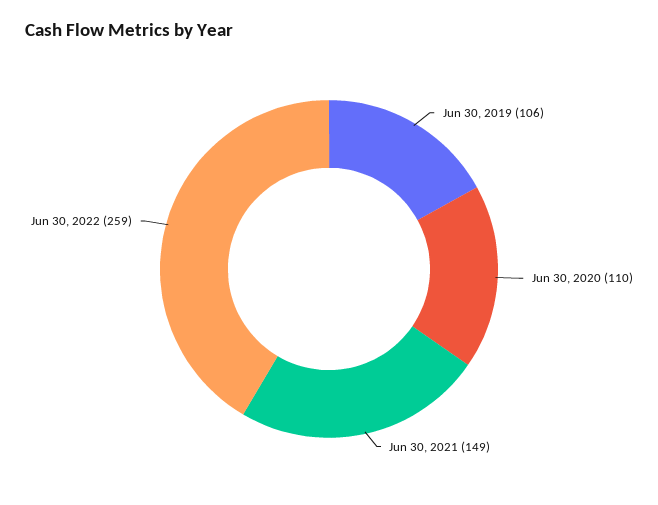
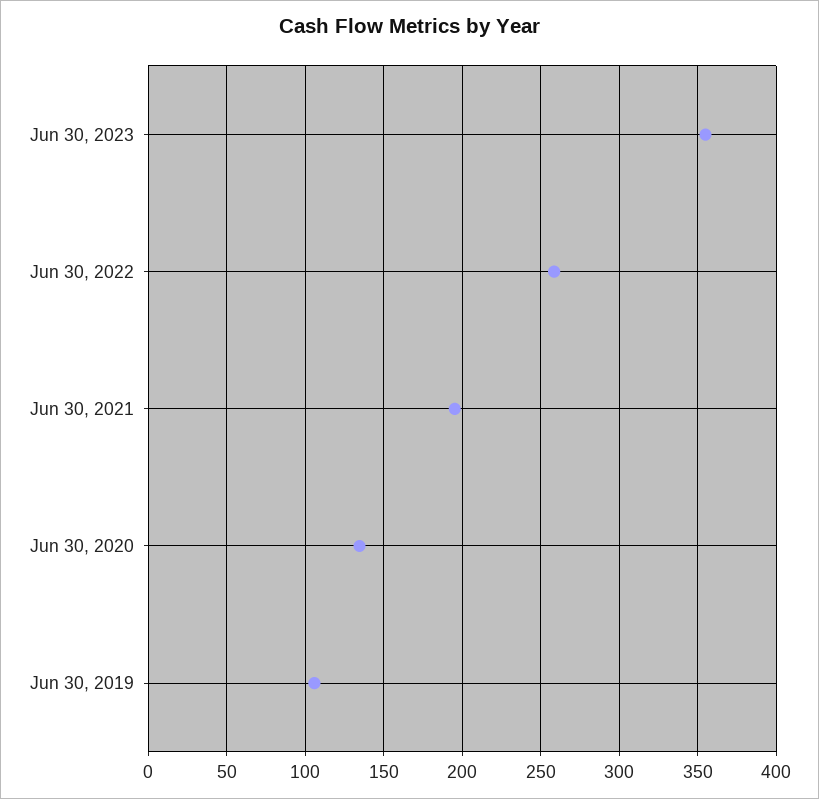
Jun 30, 2020: 110 -> 135
Jun 30, 2021: 149 -> 195
Jun 30, 2023: none -> 355

